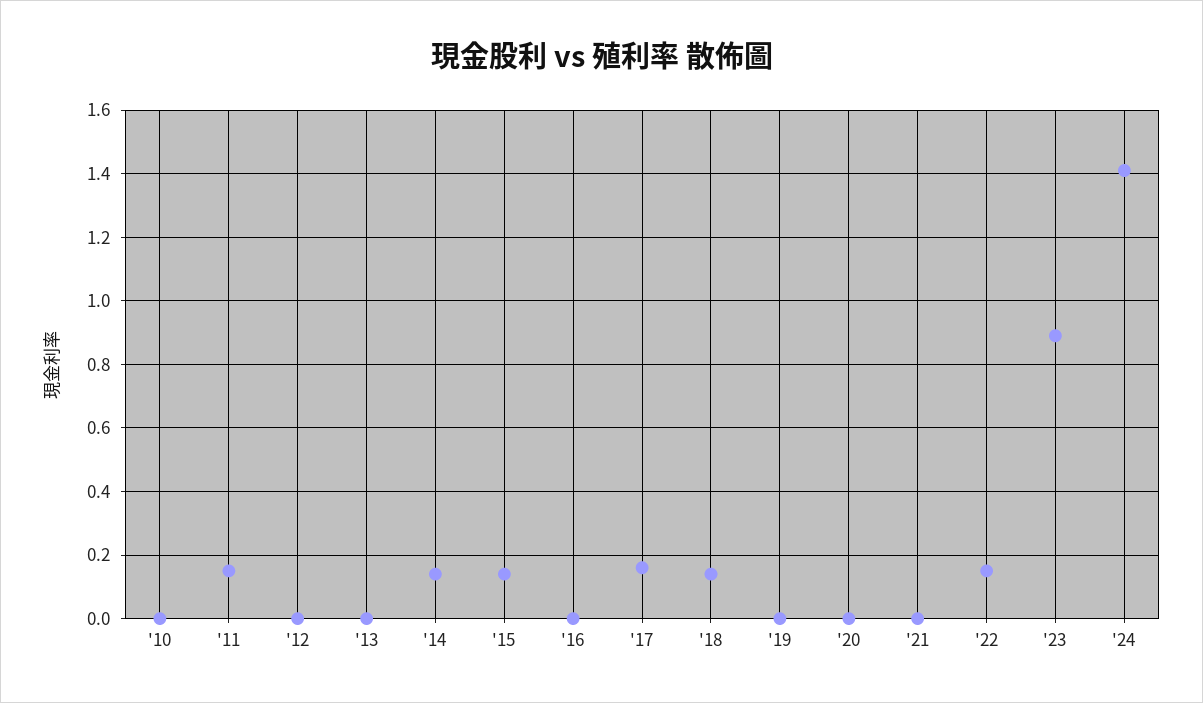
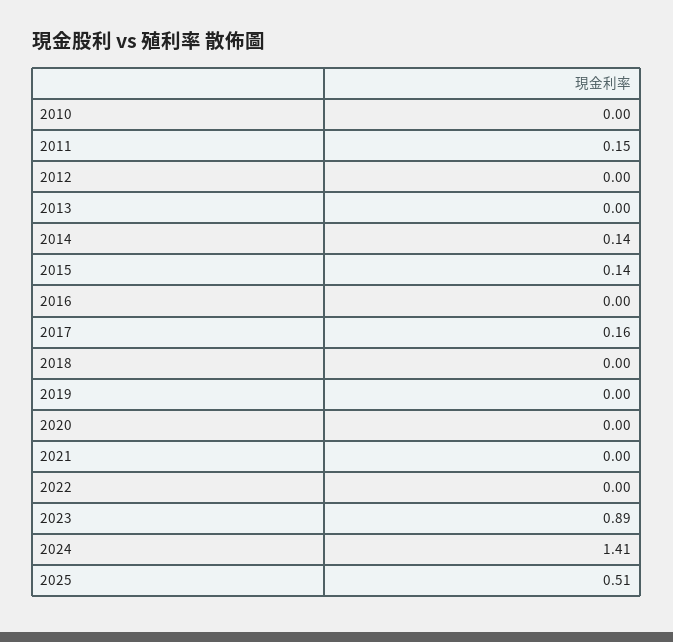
'18: 0.15 -> 0
'22: 0.15 -> 0
2025: none -> 0.51

